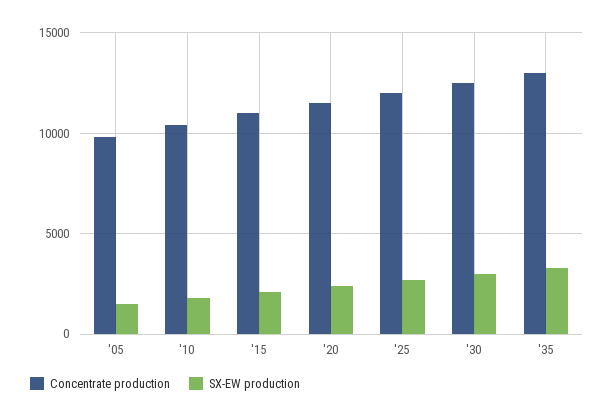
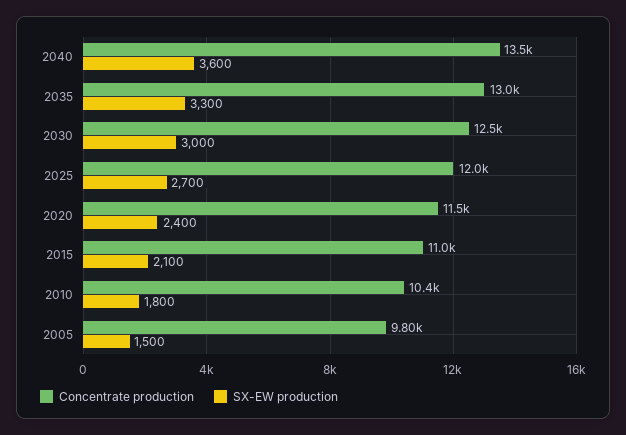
Concentrate production, 2040: none -> 13500
SX-EW production, 2040: none -> 3600

